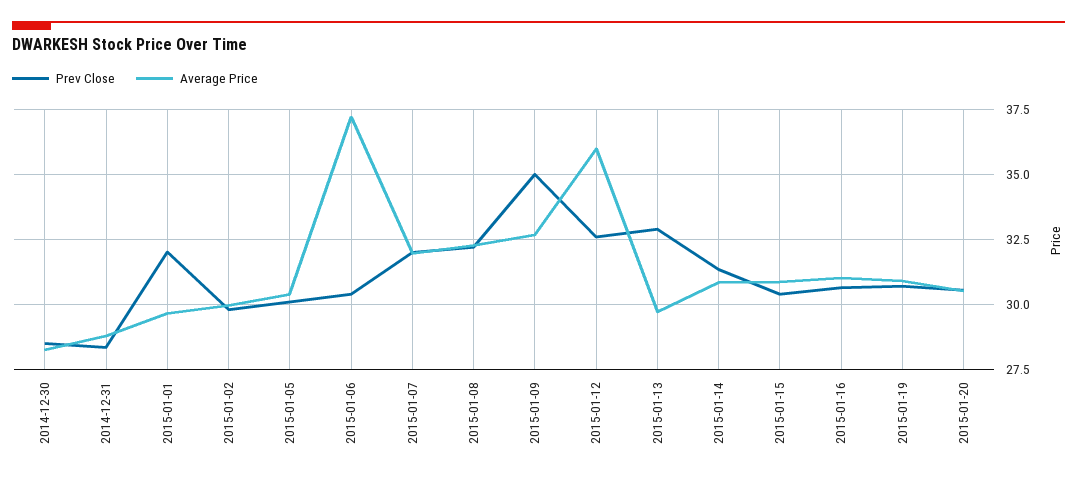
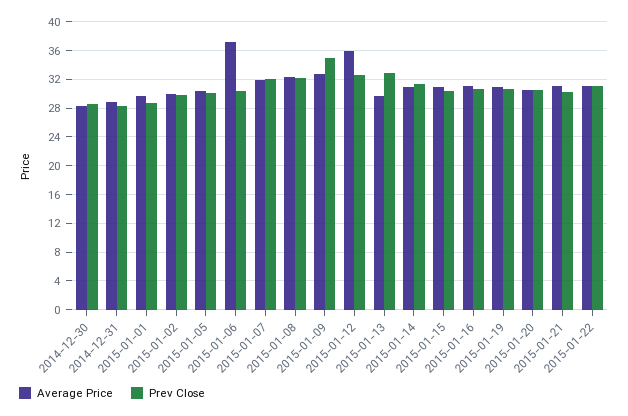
Prev Close, 2015-01-01: 32 -> 29
Average Price, 2015-01-21: none -> 31
Prev Close, 2015-01-21: none -> 30
Average Price, 2015-01-22: none -> 31
Prev Close, 2015-01-22: none -> 31

